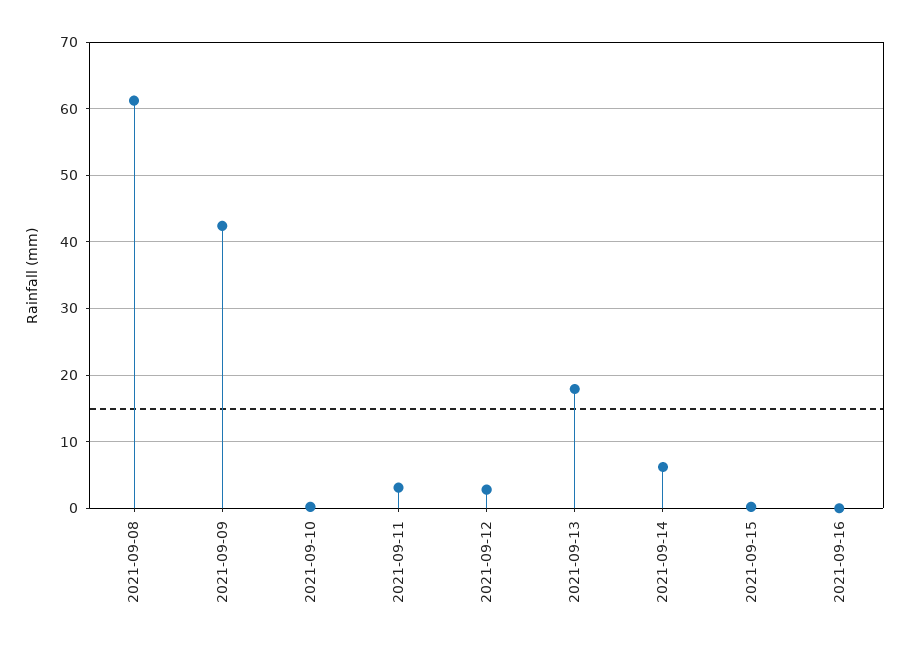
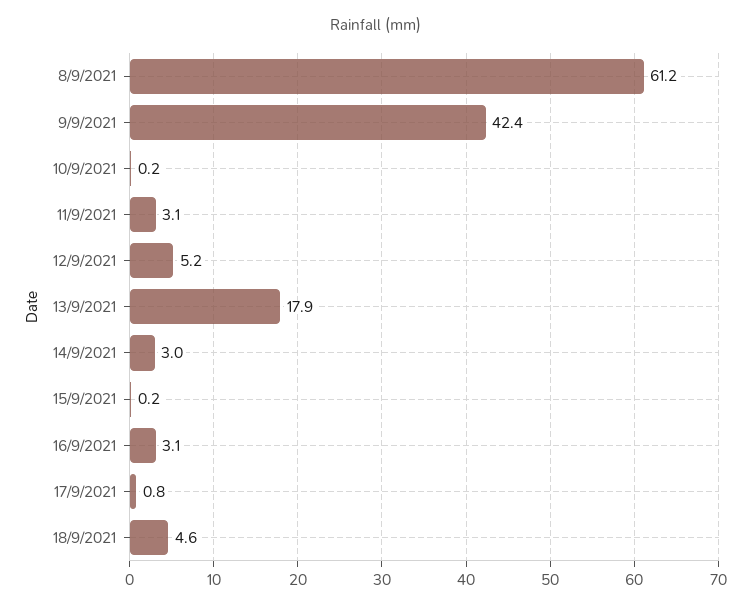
2021-09-12: 3 -> 5.2
2021-09-14: 6 -> 3
2021-09-16: 0 -> 3.1
17/9/2021: none -> 0.8
18/9/2021: none -> 4.6

